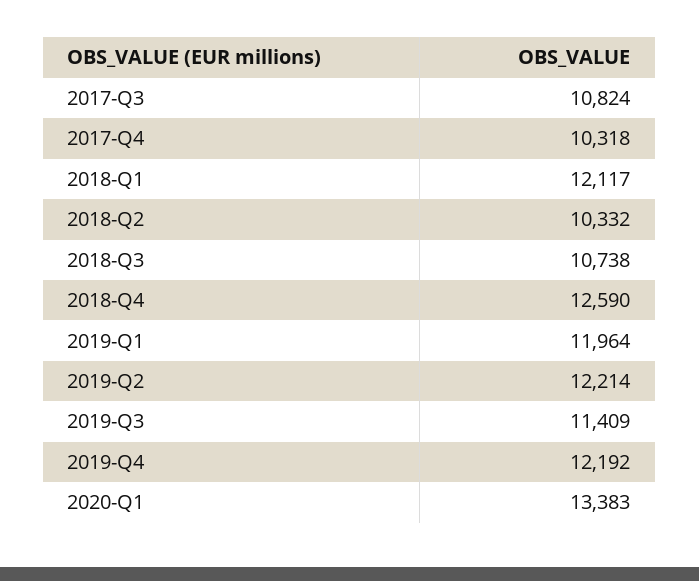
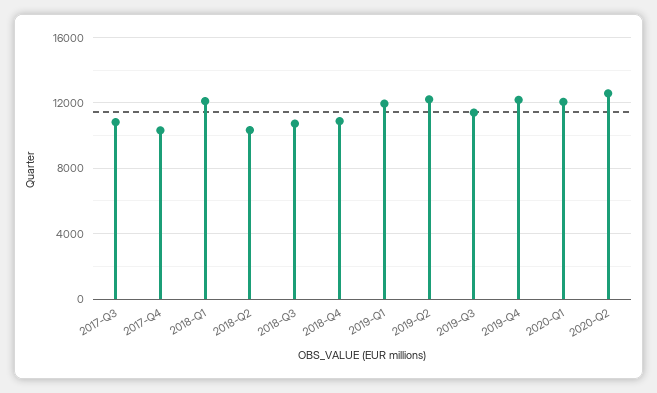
2018-Q4: 12590 -> 11000
2020-Q1: 13383 -> 12000
2020-Q2: none -> 12500

